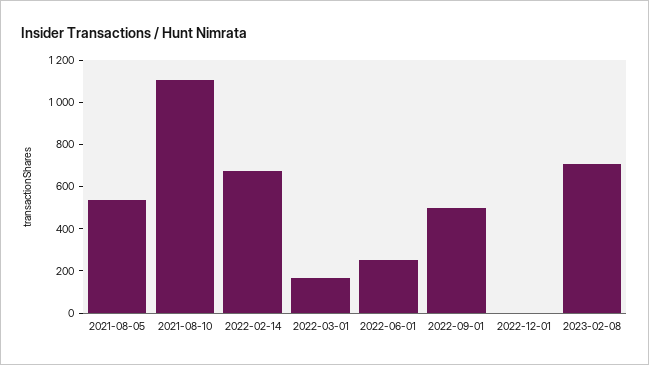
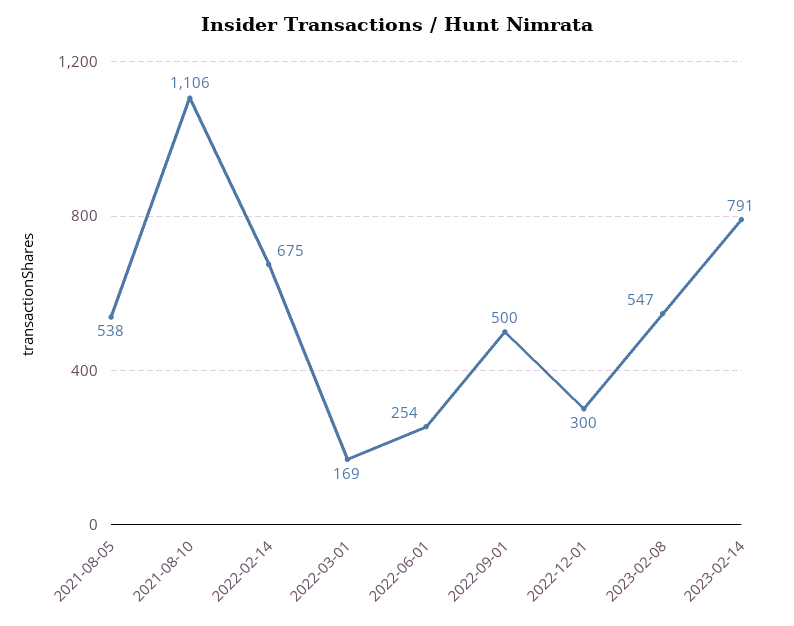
2022-12-01: 0 -> 300
2023-02-08: 700 -> 547
2023-02-14: none -> 791

